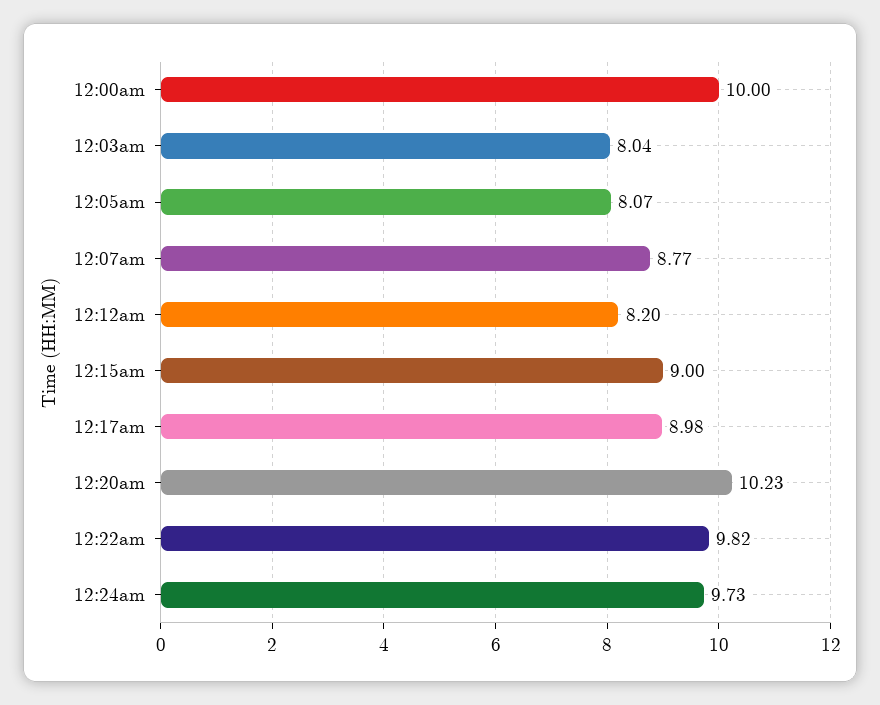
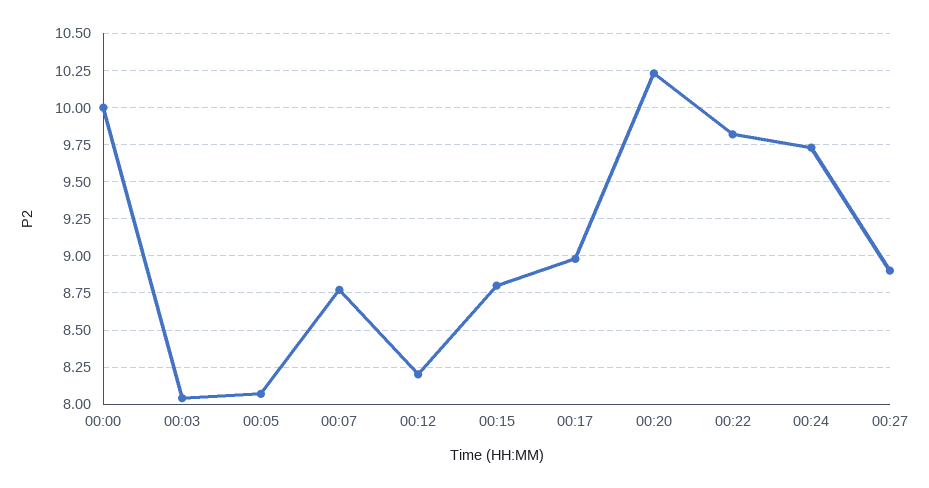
12:15am: 9 -> 8.8
00:27: none -> 8.9

